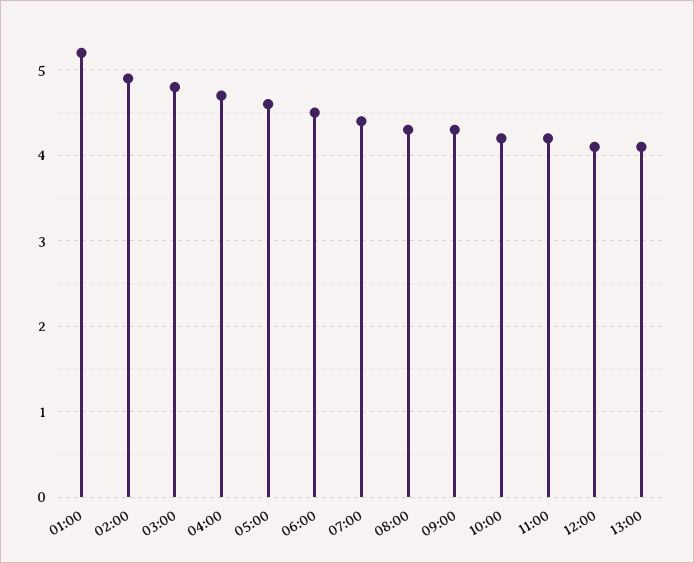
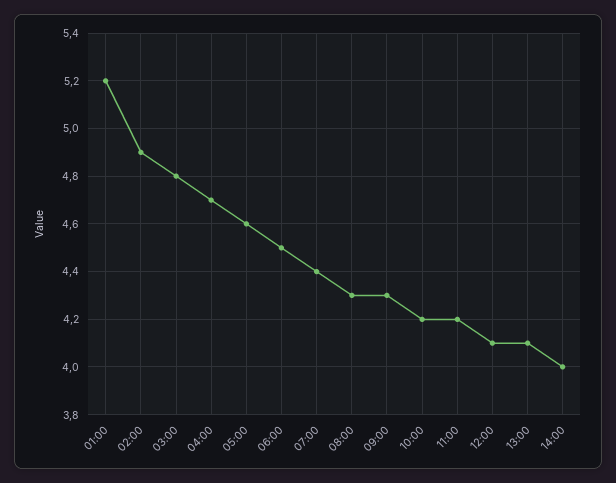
14:00: none -> 4

